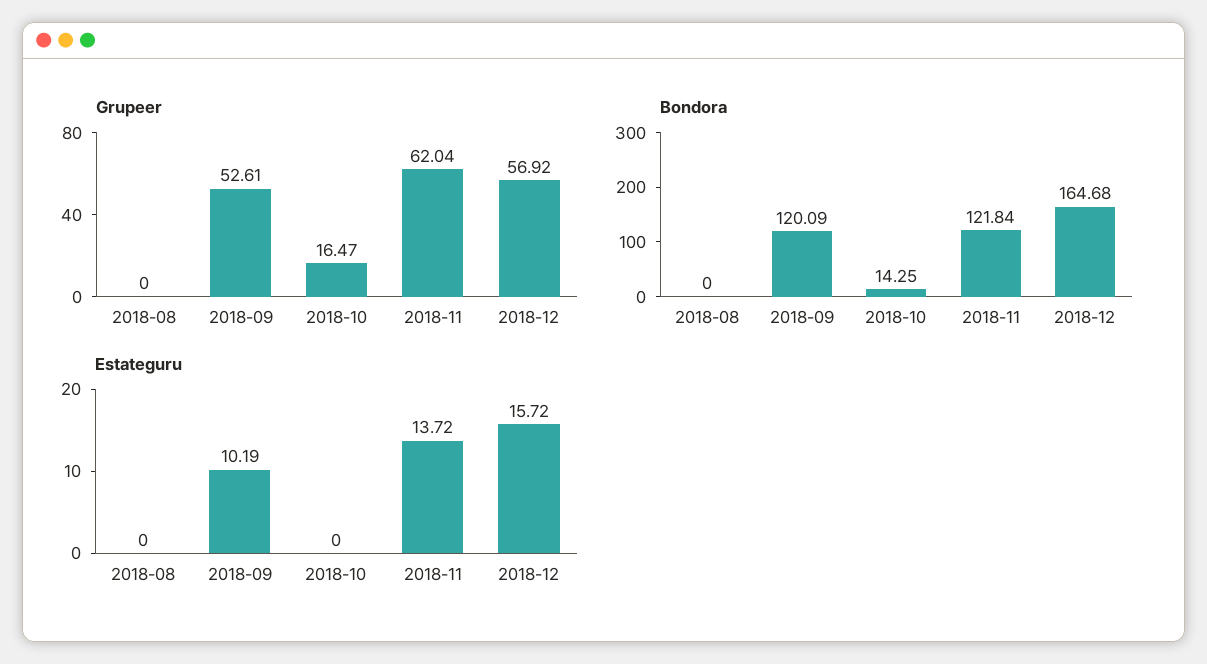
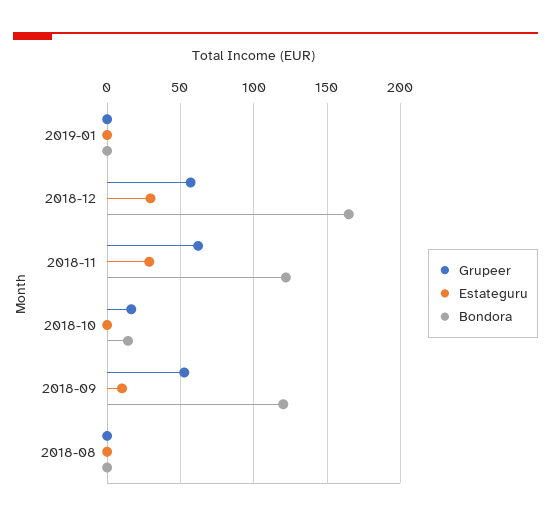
Estateguru, 2018-11: 13.72 -> 30
Estateguru, 2018-12: 15.72 -> 30
Grupeer, 2019-01: none -> 0
Estateguru, 2019-01: none -> 0
Bondora, 2019-01: none -> 0

